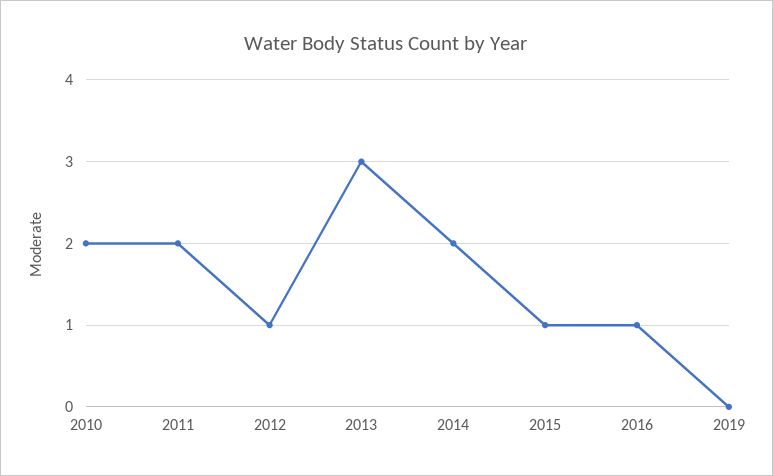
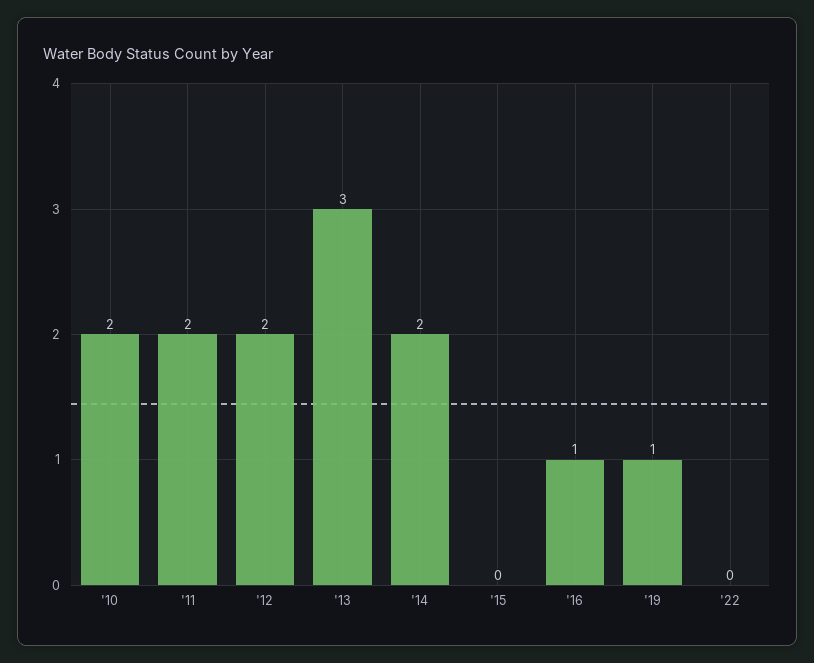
2012: 1 -> 2
2015: 1 -> 0
2019: 0 -> 1
'22: none -> 0

